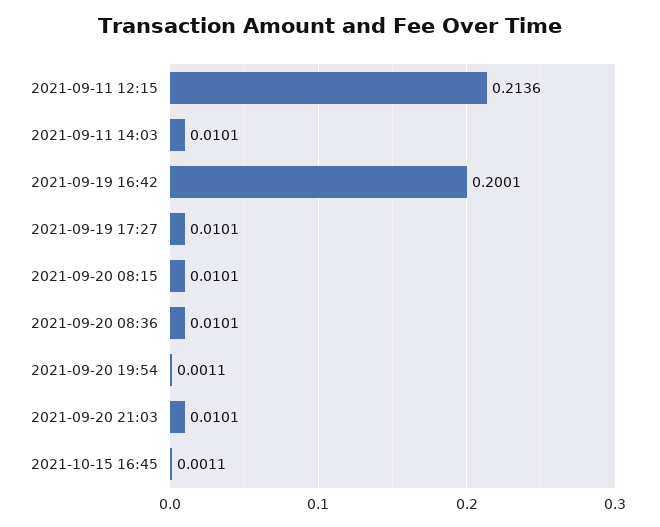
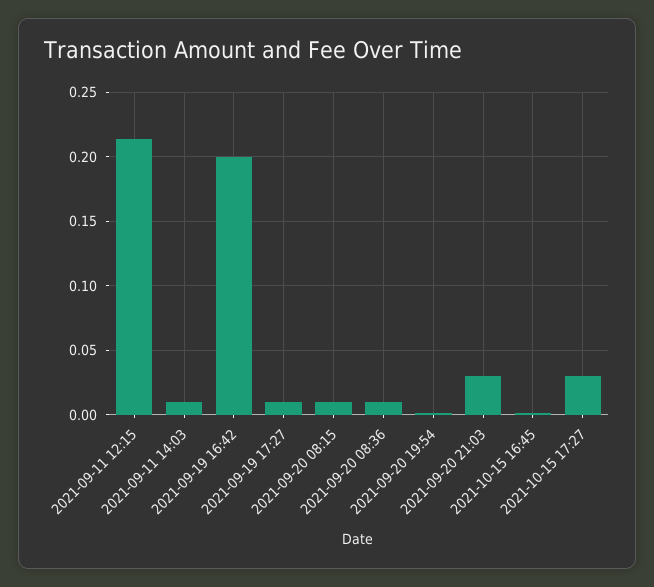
2021-09-20 21:03: 0.0101 -> 0.03
2021-10-15 17:27: none -> 0.03

